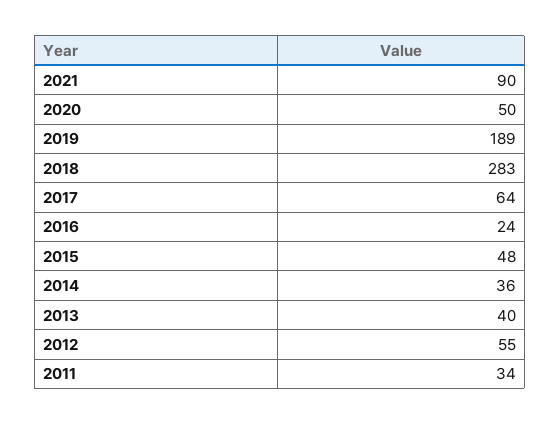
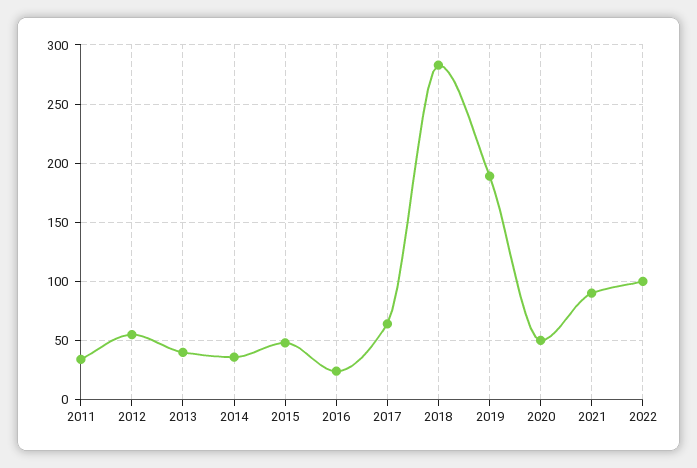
2022: none -> 100

